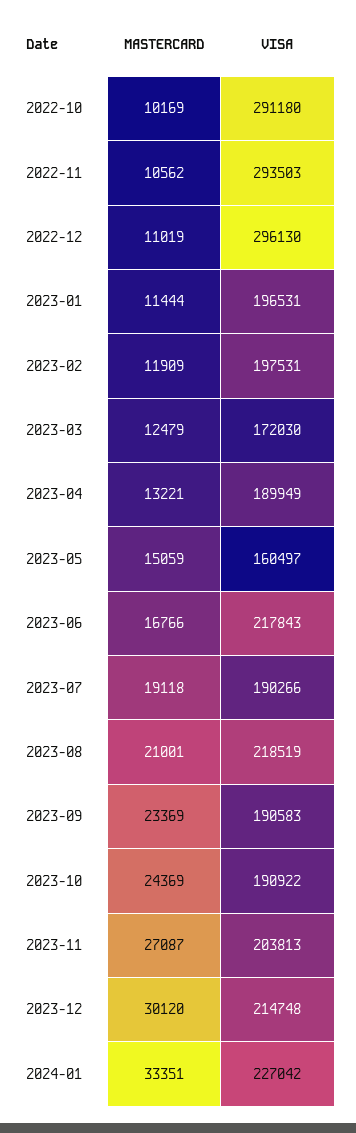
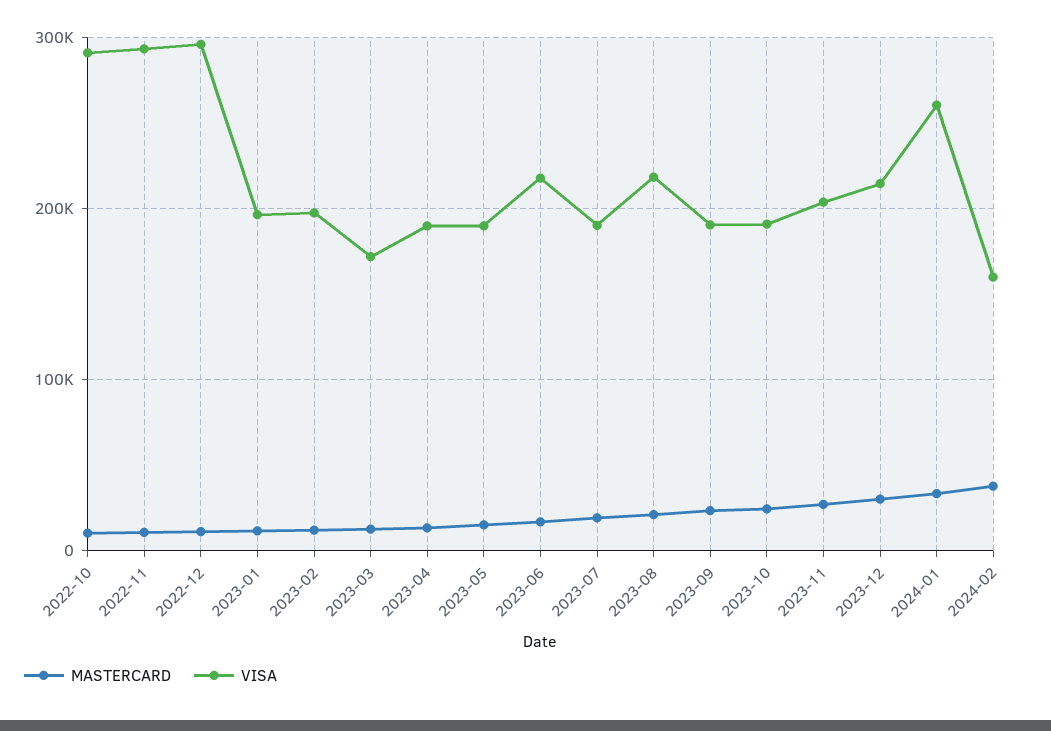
VISA, 2023-05: 160497 -> 190000
VISA, 2024-01: 227042 -> 260000
MASTERCARD, 2024-02: none -> 40000
VISA, 2024-02: none -> 160000

